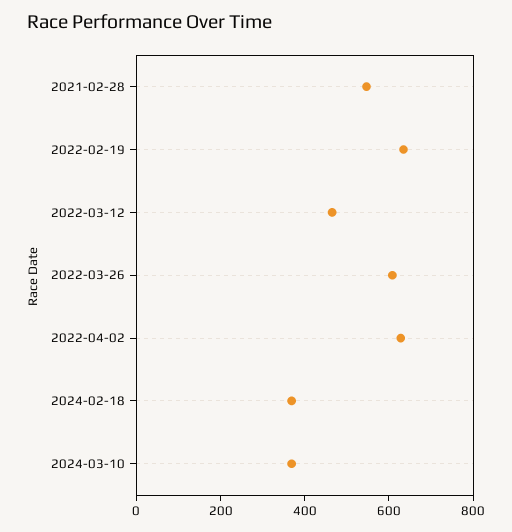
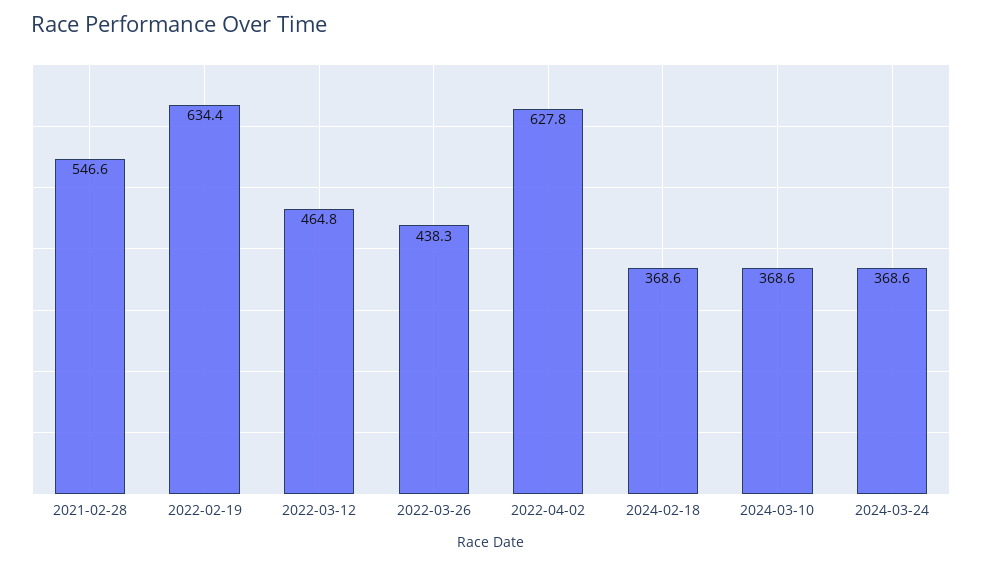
2022-03-26: 600 -> 438.3
2024-03-24: none -> 368.6

